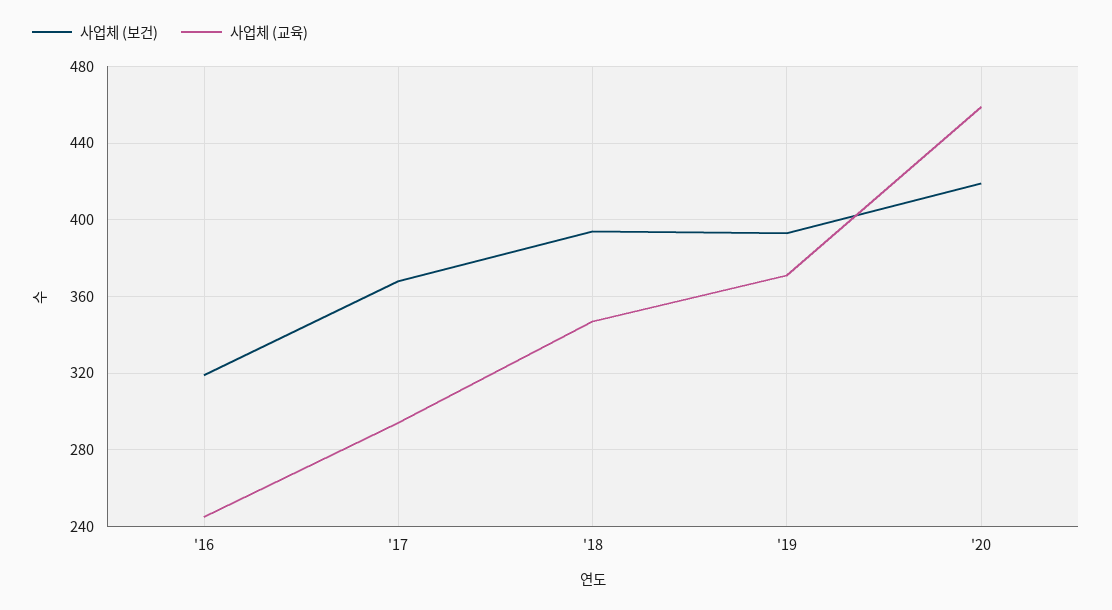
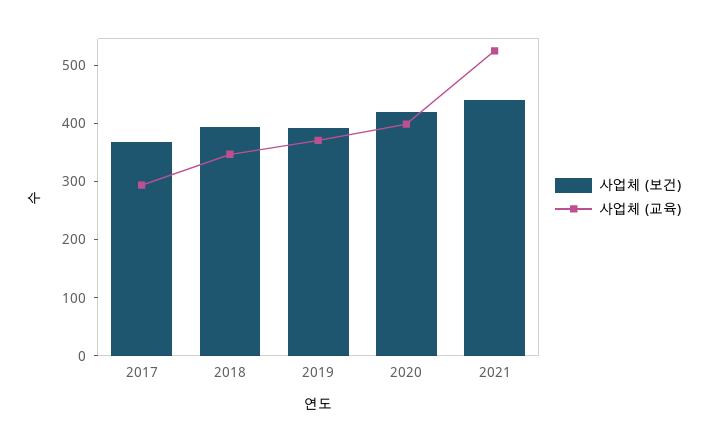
사업체 (보건), '16: 320 -> none
사업체 (교육), '16: 245 -> none
사업체 (교육), '20: 460 -> 400
사업체 (보건), 2021: none -> 440
사업체 (교육), 2021: none -> 520

